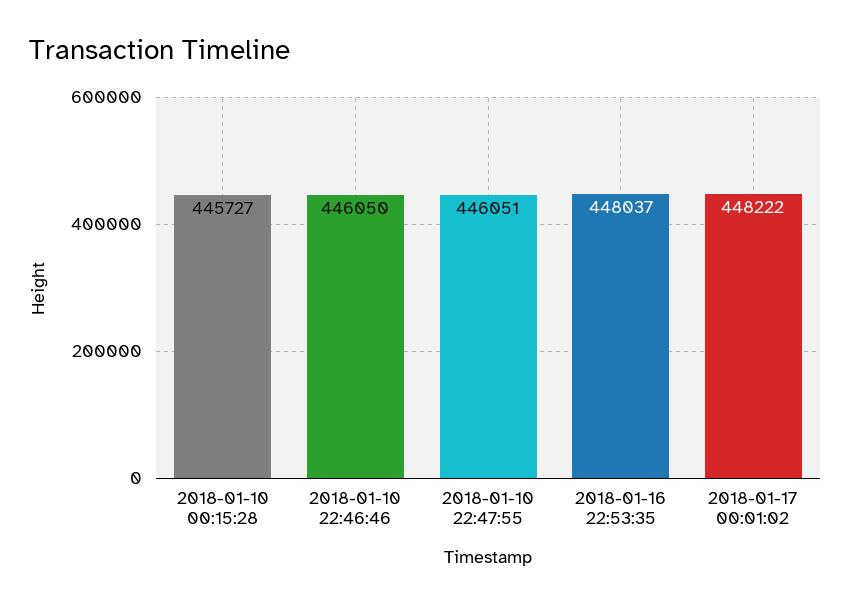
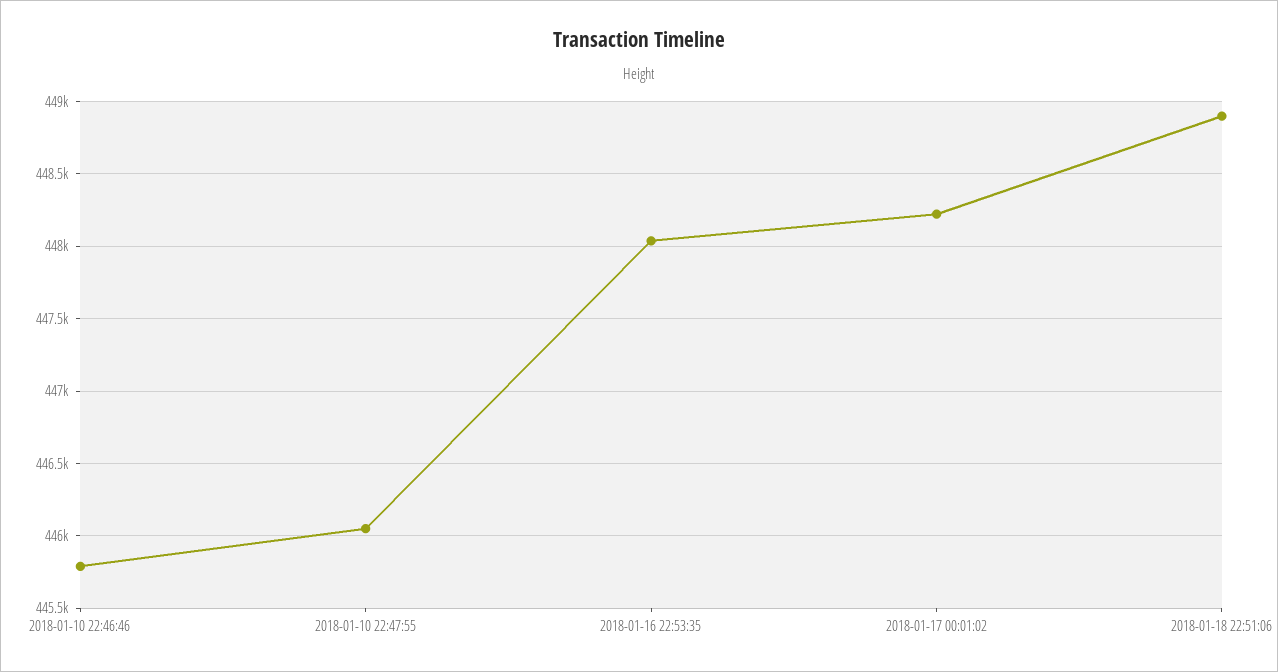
2018-01-10 00:15:28: 445727 -> none
2018-01-10 22:46:46: 446050 -> 445800
2018-01-18 22:51:06: none -> 448900

